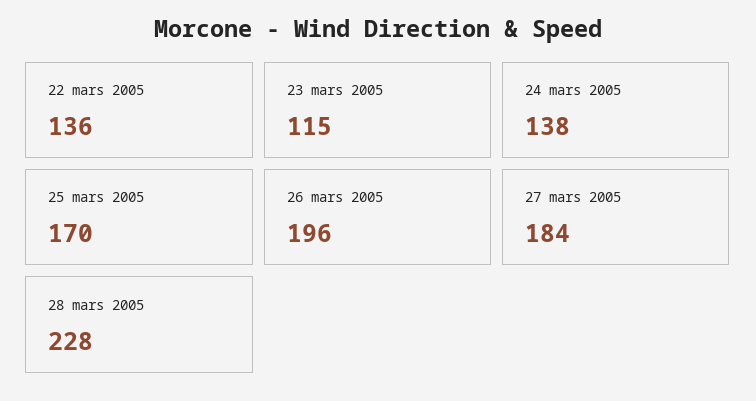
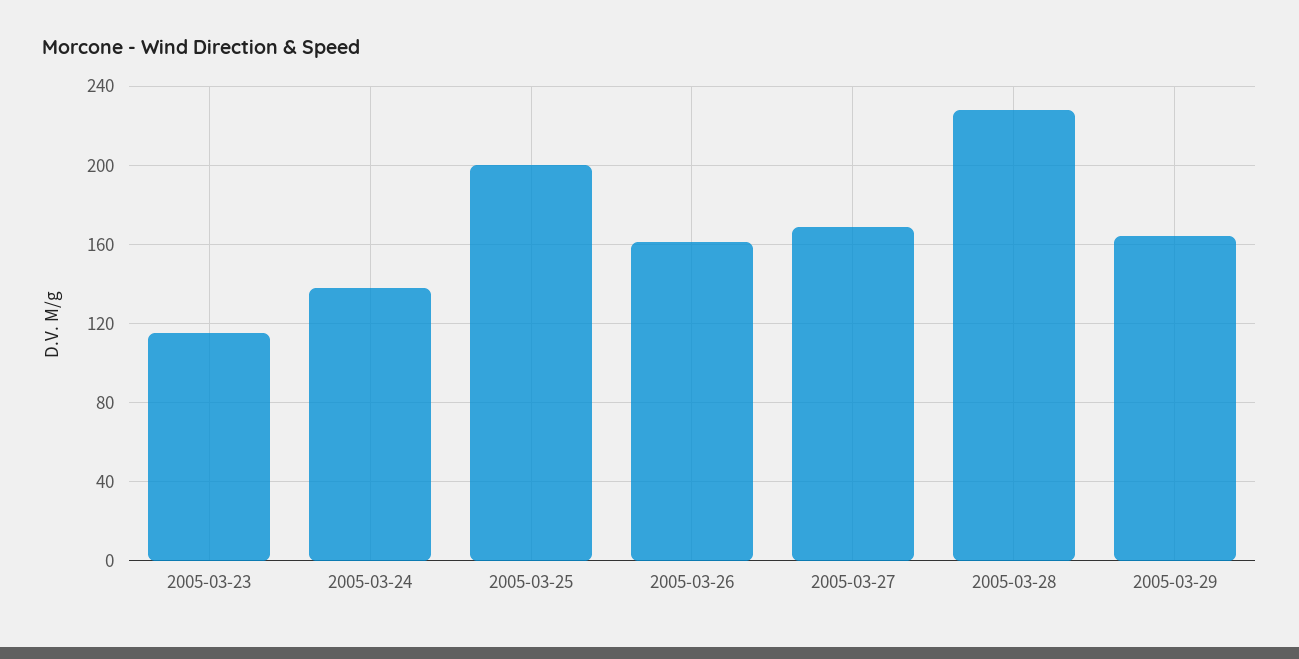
22 mars 2005: 136 -> none
25 mars 2005: 170 -> 200
26 mars 2005: 196 -> 160
27 mars 2005: 184 -> 170
2005-03-29: none -> 165

